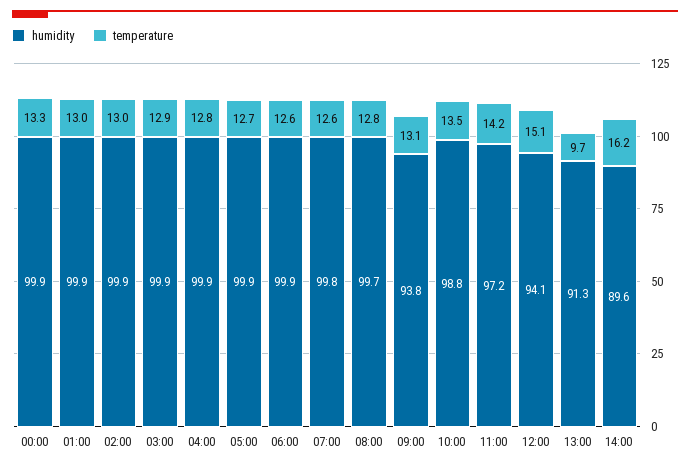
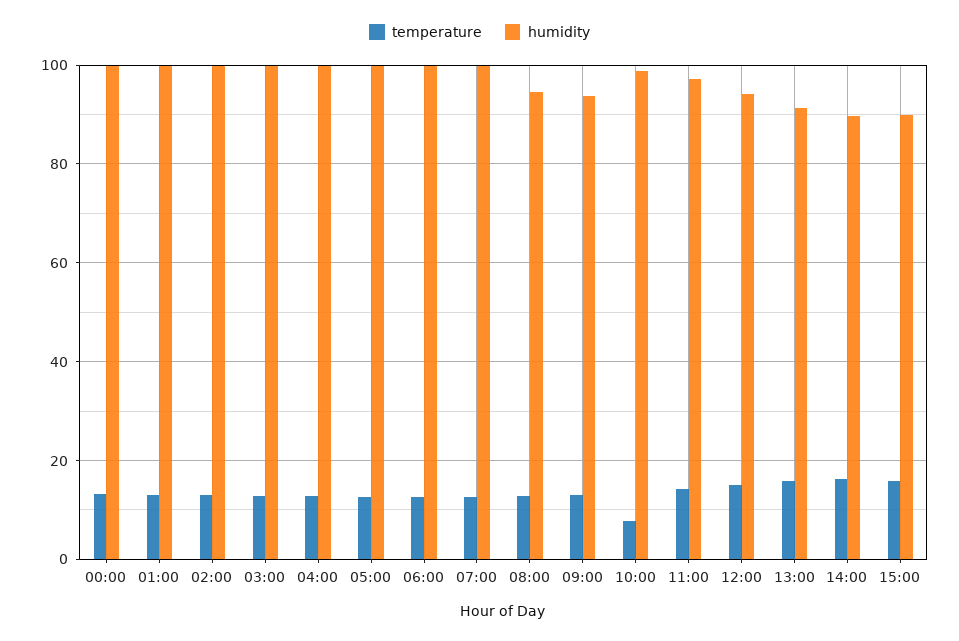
humidity, 08:00: 99.7 -> 94
temperature, 10:00: 13.5 -> 8
temperature, 13:00: 9.7 -> 16
temperature, 15:00: none -> 16
humidity, 15:00: none -> 90

